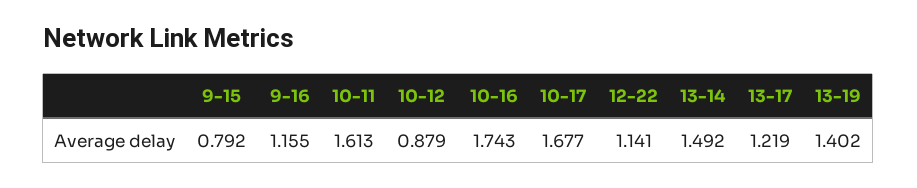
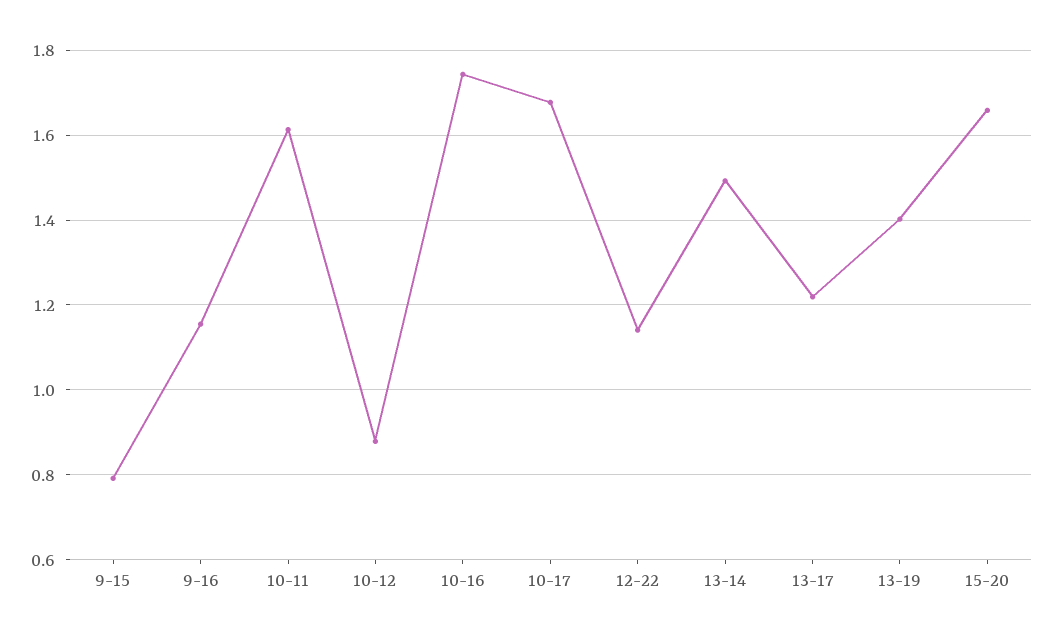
15-20: none -> 1.66

